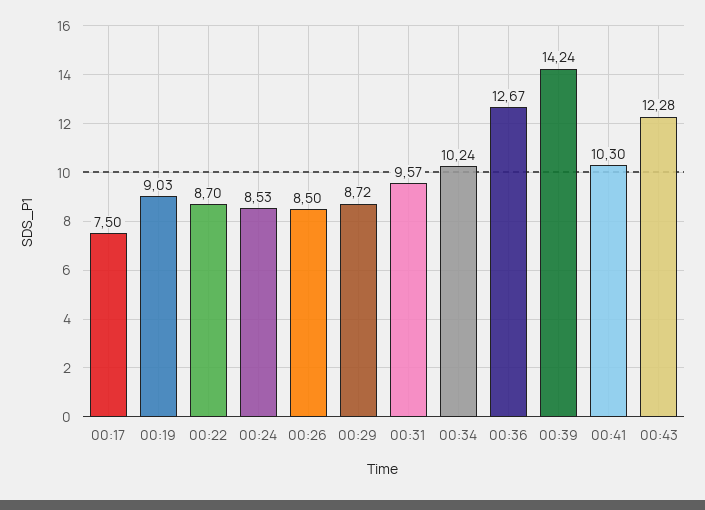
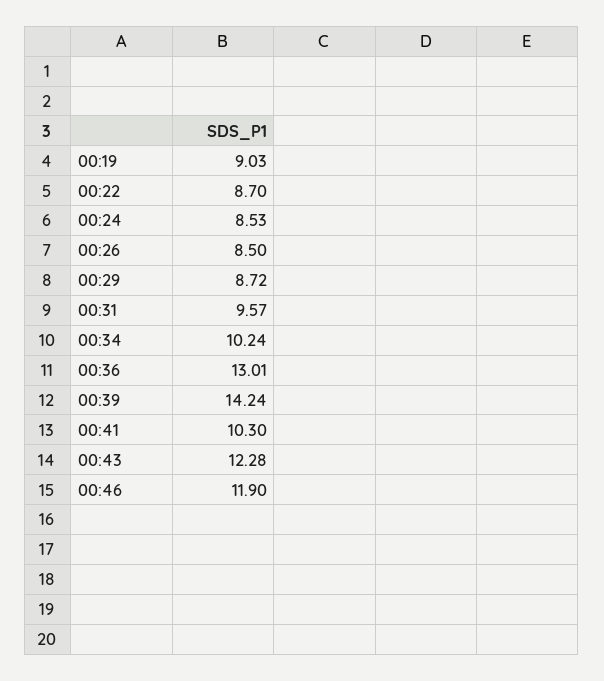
00:17: 7.5 -> none
00:36: 12.67 -> 13.01
00:46: none -> 11.9

